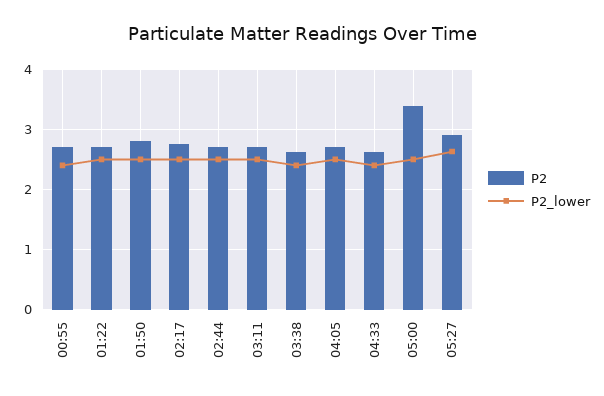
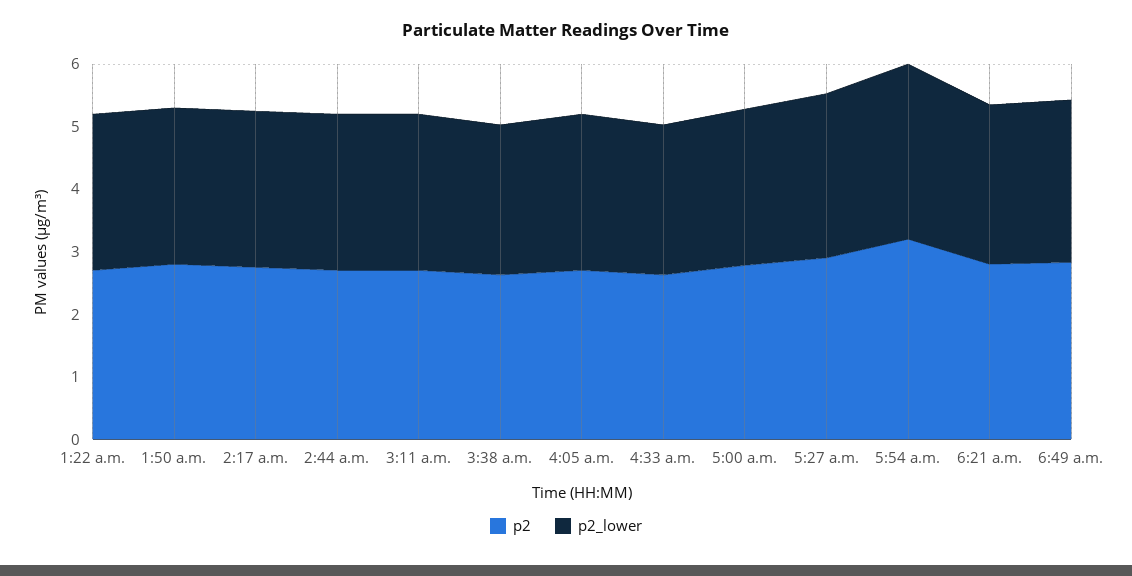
P2, 00:55: 2.7 -> none
P2_lower, 00:55: 2.4 -> none
P2, 05:00: 3.4 -> 2.8
P2, 5:54 a.m.: none -> 3.2
P2_lower, 5:54 a.m.: none -> 2.8
P2, 6:21 a.m.: none -> 2.8
P2_lower, 6:21 a.m.: none -> 2.6
P2, 6:49 a.m.: none -> 2.8
P2_lower, 6:49 a.m.: none -> 2.6

